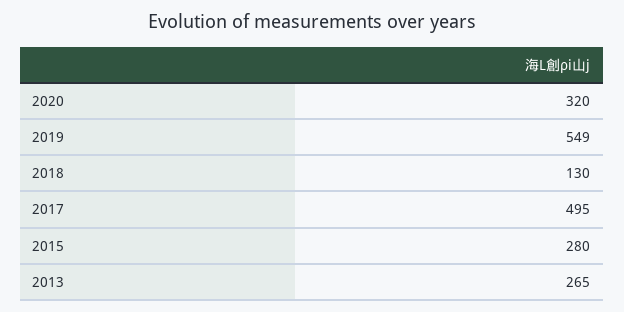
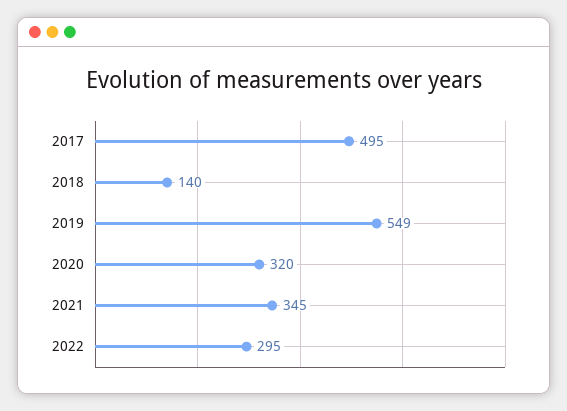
2018: 130 -> 140
2015: 280 -> none
2013: 265 -> none
2021: none -> 345
2022: none -> 295

